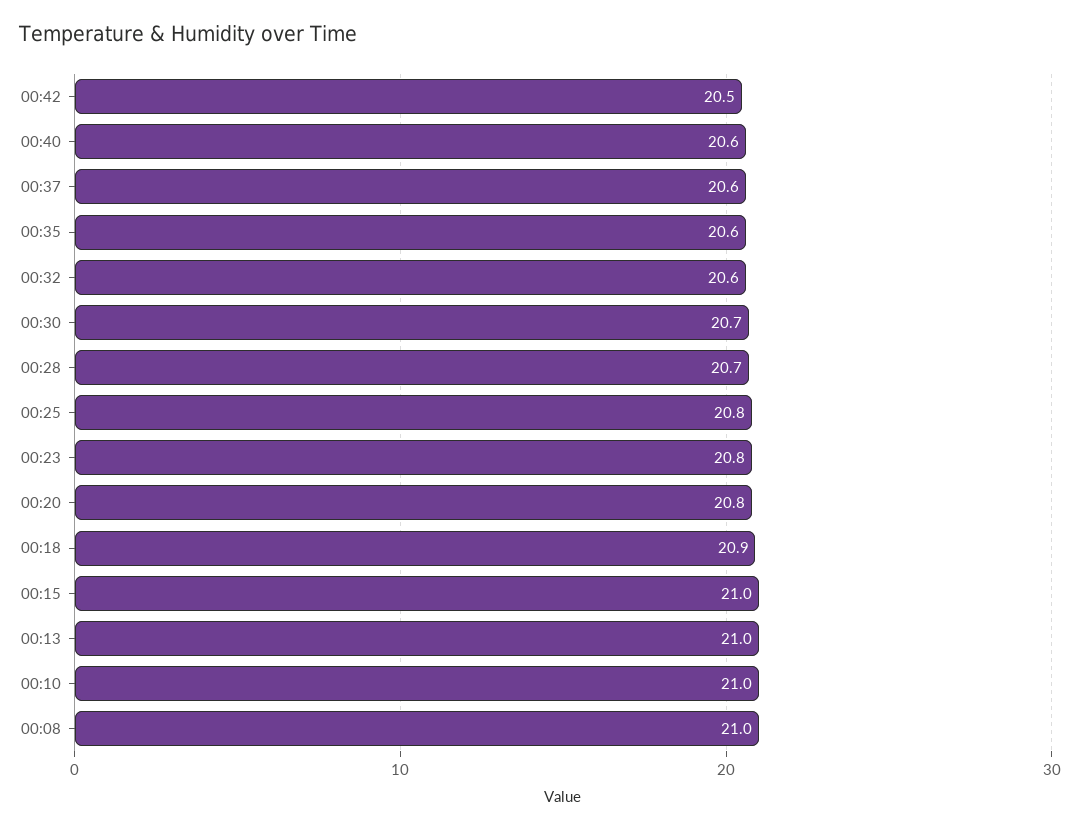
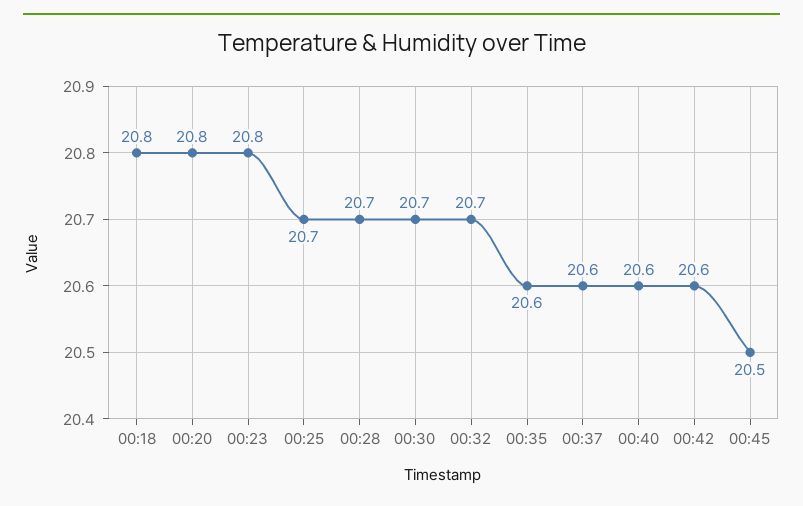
00:42: 20.5 -> 20.6
00:32: 20.6 -> 20.7
00:25: 20.8 -> 20.7
00:18: 20.9 -> 20.8
00:15: 21 -> none
00:13: 21 -> none
00:10: 21 -> none
00:08: 21 -> none
00:45: none -> 20.5

